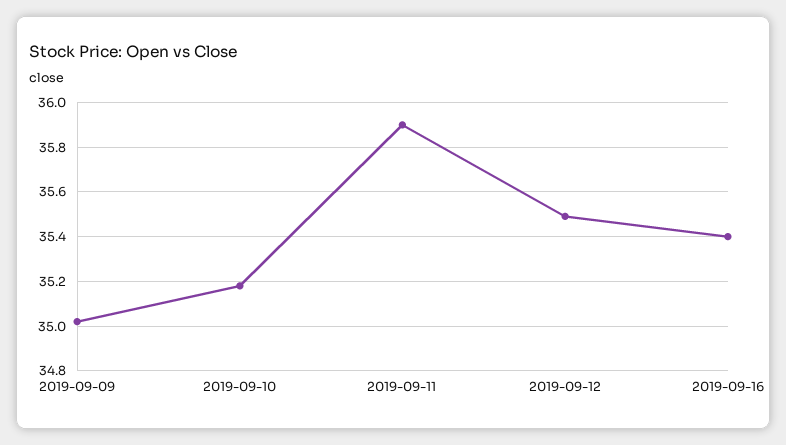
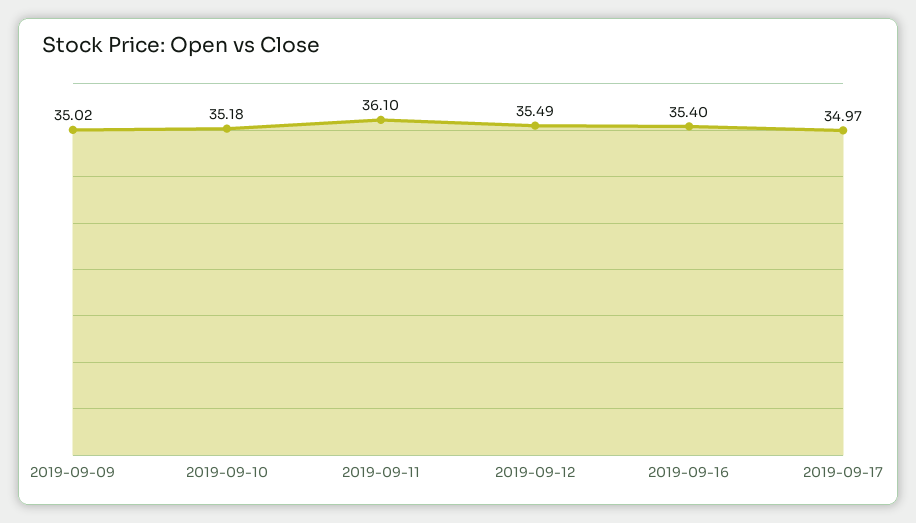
2019-09-11: 35.9 -> 36.1
2019-09-17: none -> 34.97

